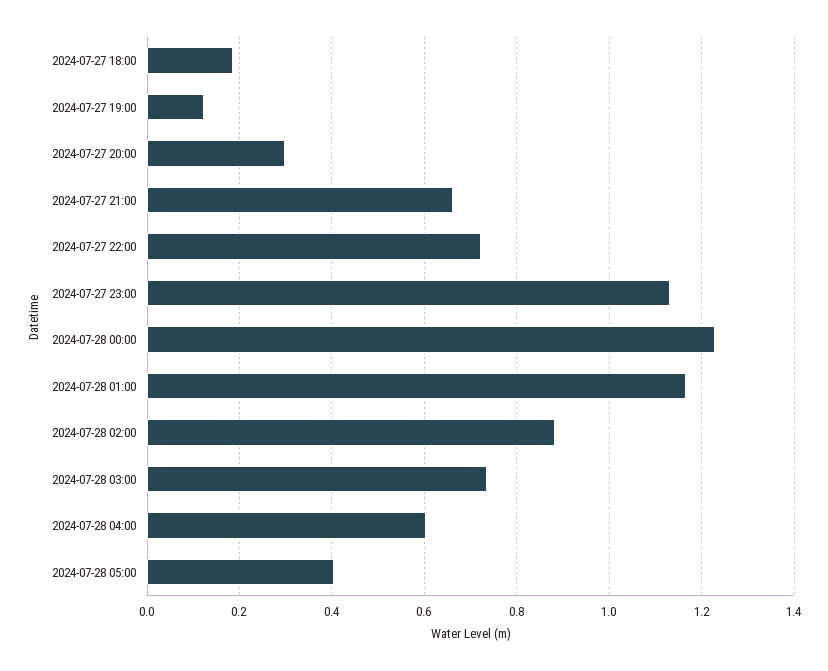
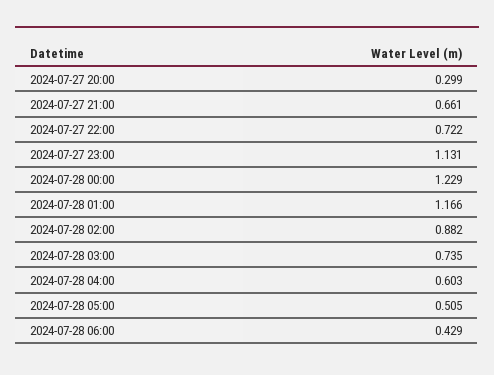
2024-07-27 18:00: 0.18 -> none
2024-07-27 19:00: 0.12 -> none
2024-07-28 05:00: 0.4 -> 0.505
2024-07-28 06:00: none -> 0.429

